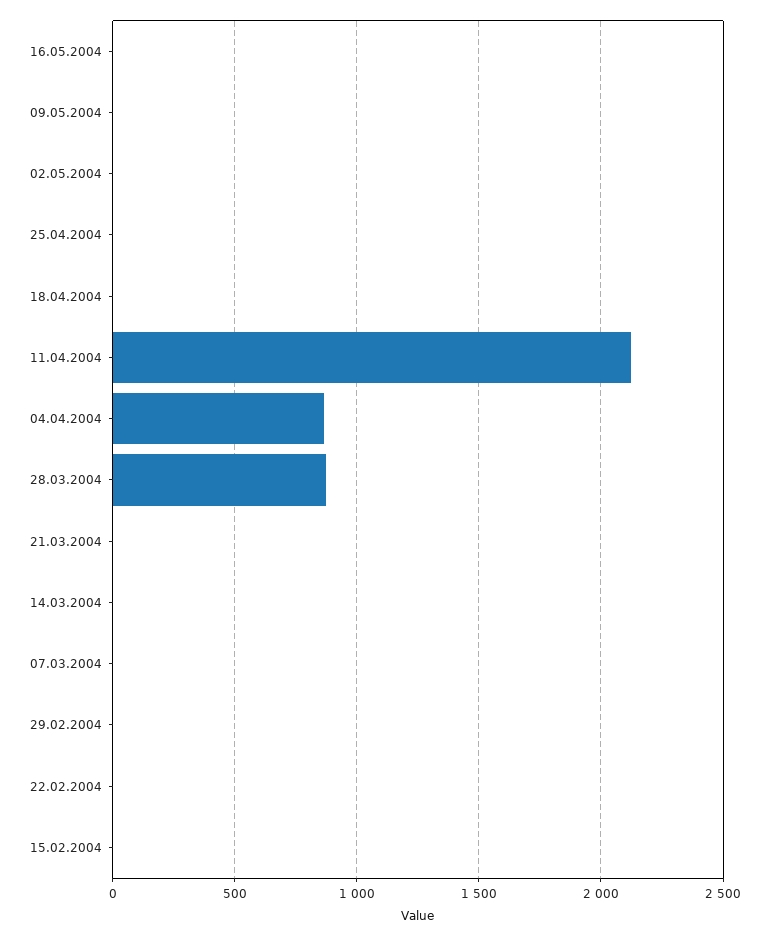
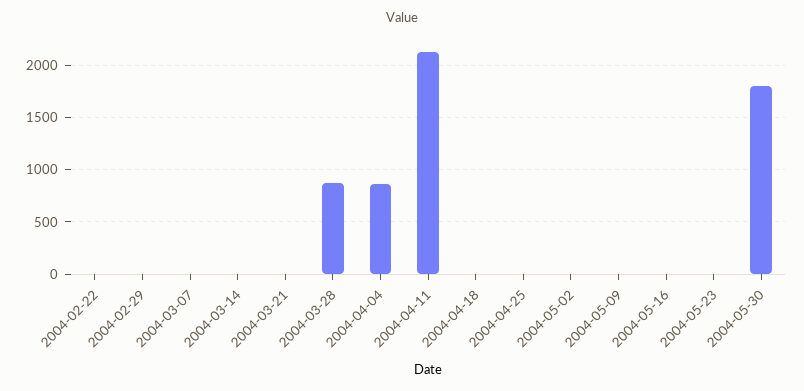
15.02.2004: 0 -> none
2004-05-23: none -> 0
2004-05-30: none -> 1800

